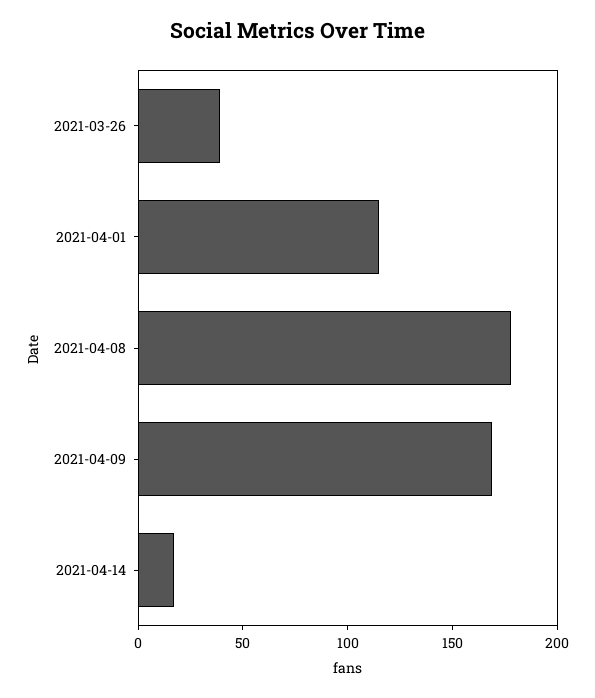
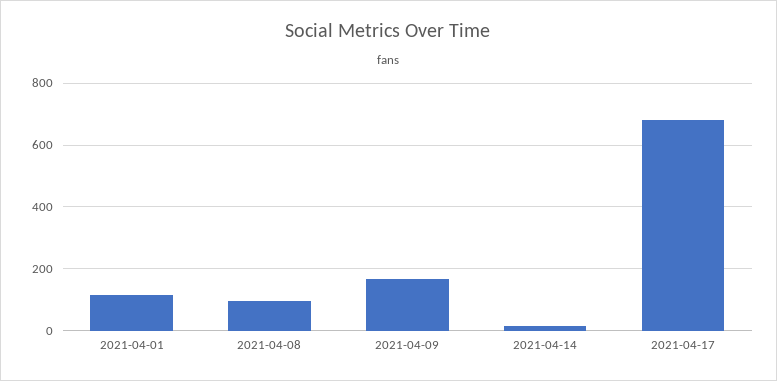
2021-03-26: 40 -> none
2021-04-08: 180 -> 100
2021-04-17: none -> 680

